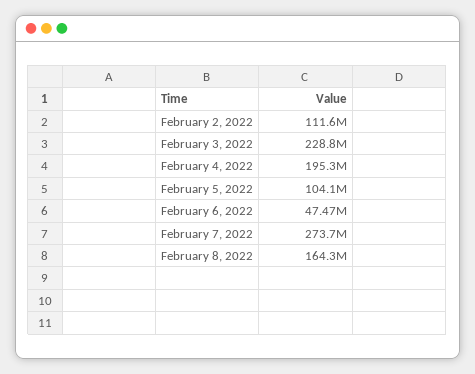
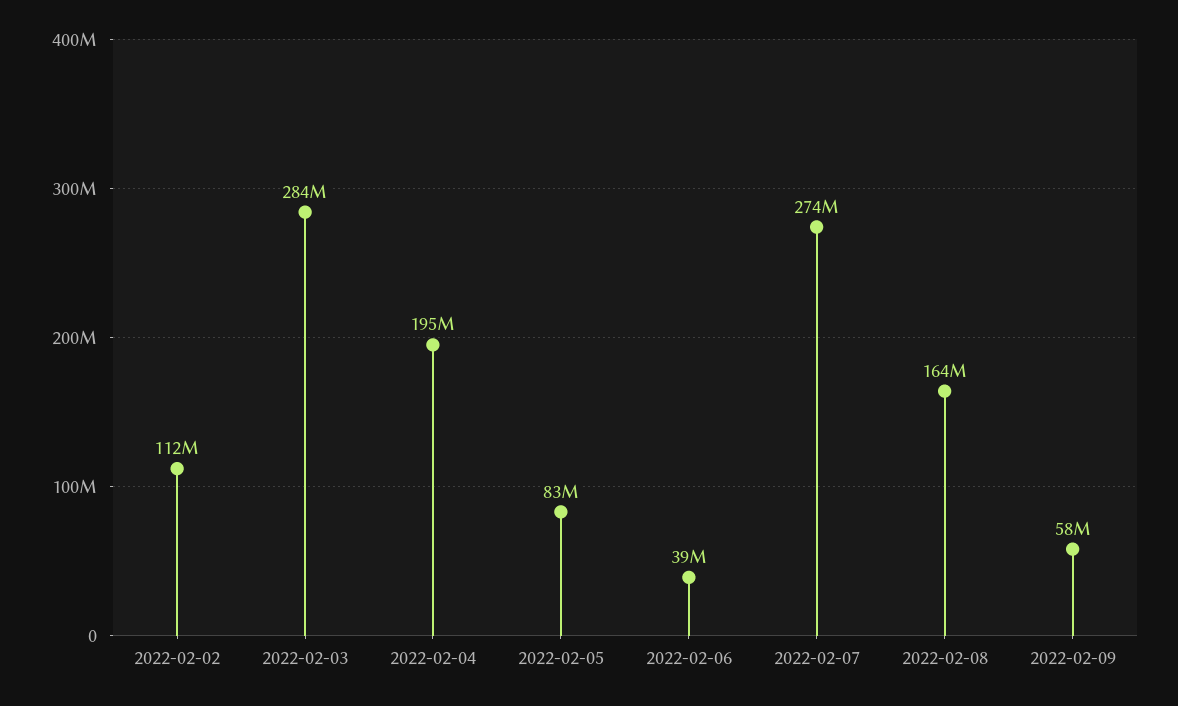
February 3, 2022: 228800000 -> 284000000
February 5, 2022: 104100000 -> 83000000
February 6, 2022: 47470000 -> 39000000
2022-02-09: none -> 58000000

